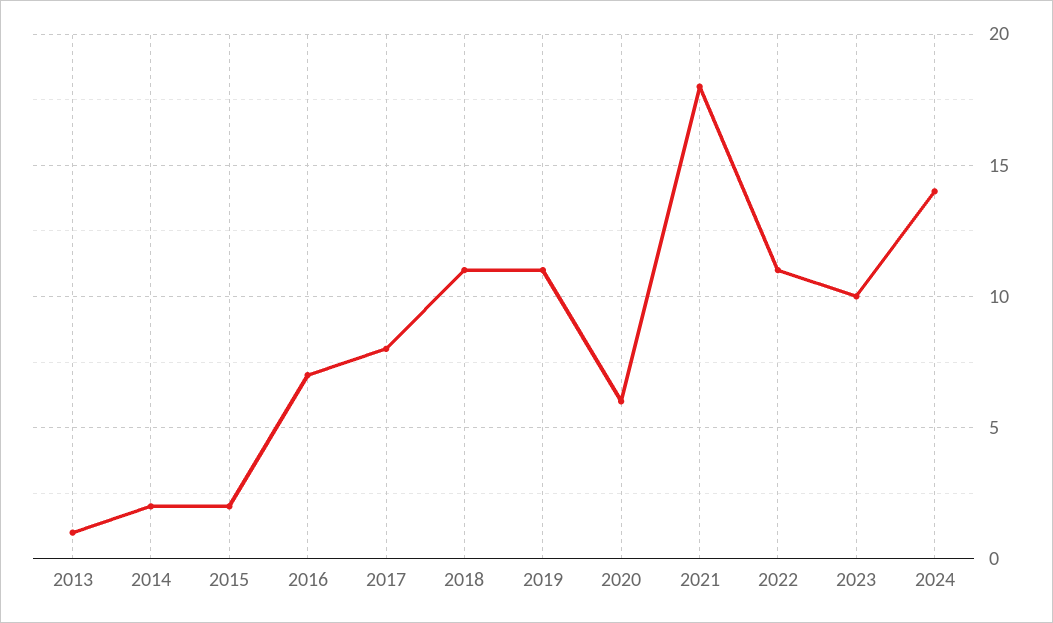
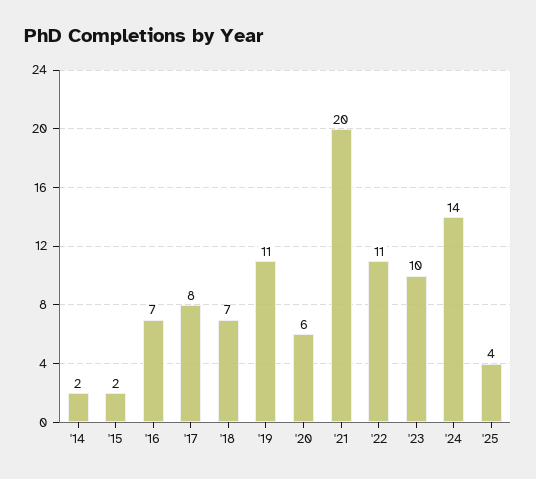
2013: 1 -> none
2018: 11 -> 7
2021: 18 -> 20
'25: none -> 4

